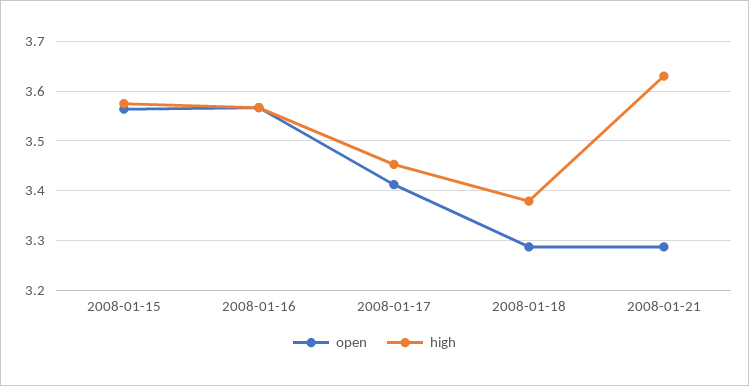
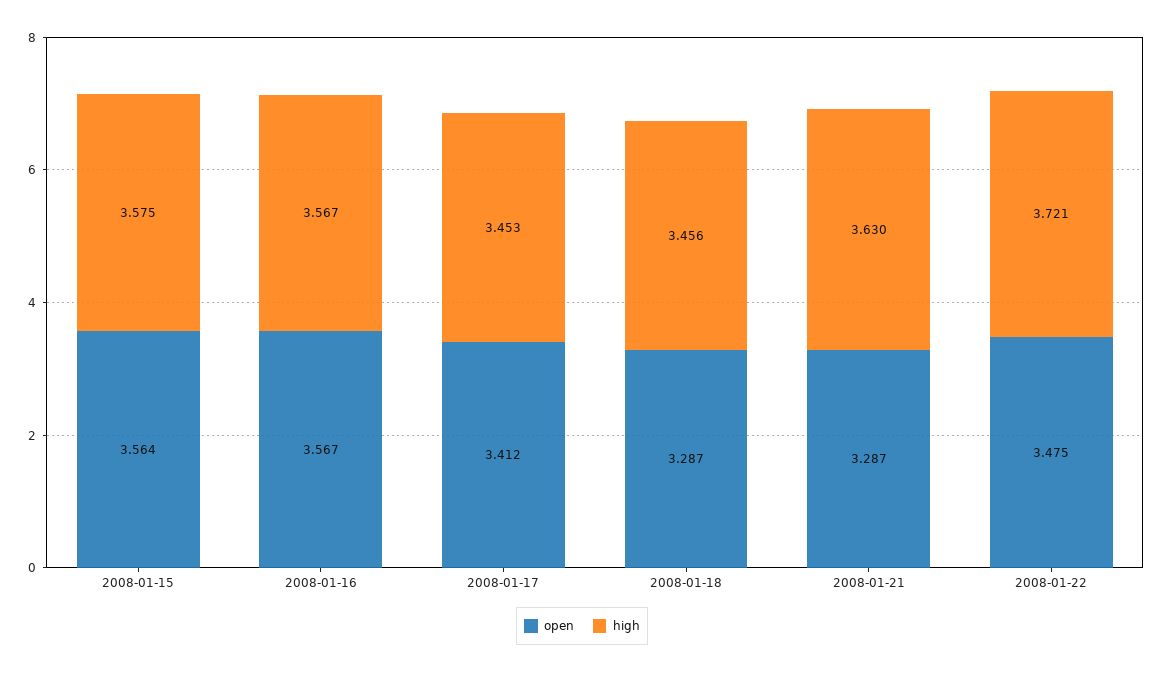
high, 2008-01-18: 3.38 -> 3.456
open, 2008-01-22: none -> 3.475
high, 2008-01-22: none -> 3.721

